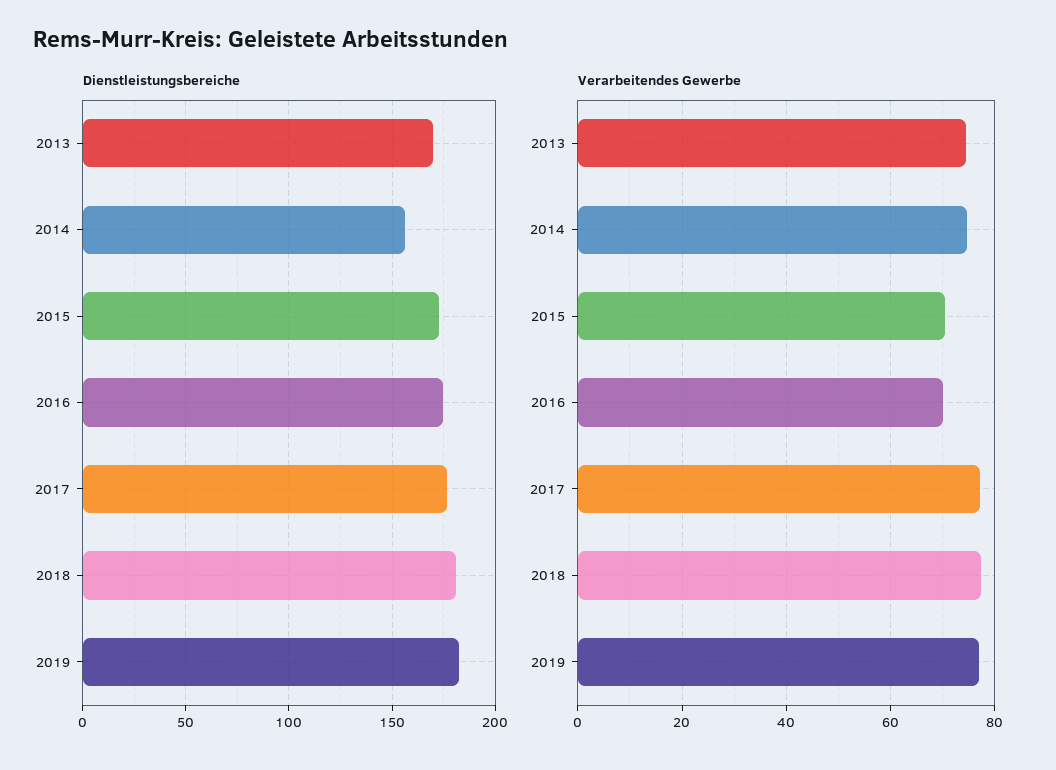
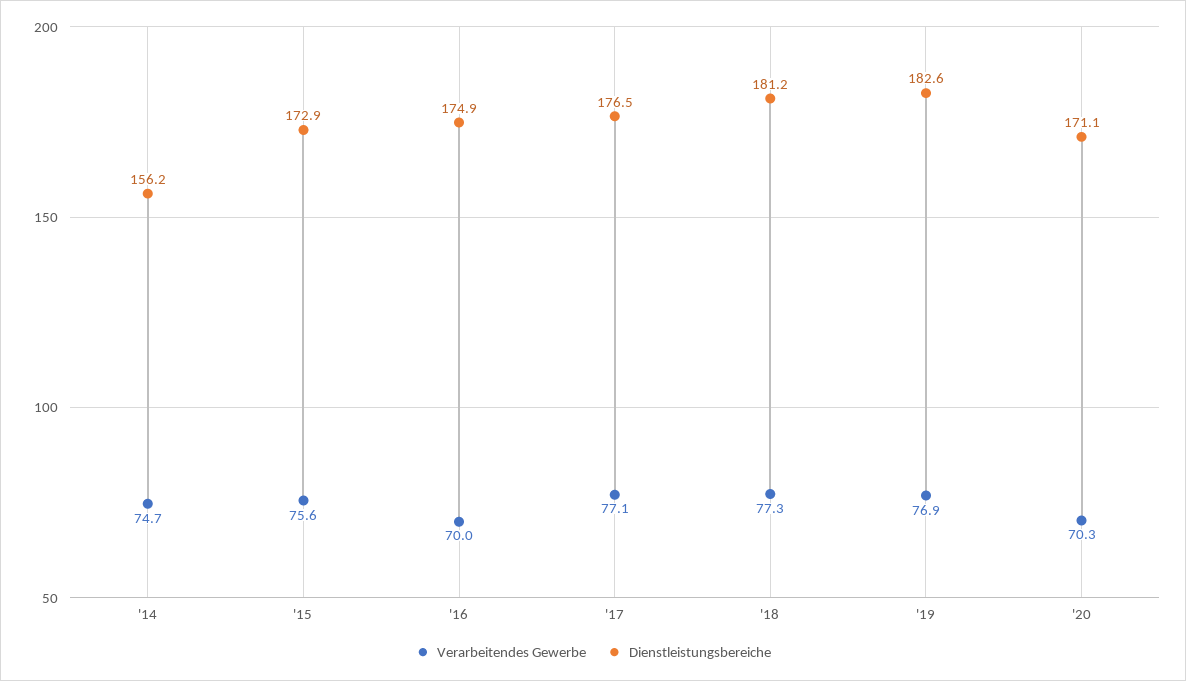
Dienstleistungsbereiche, 2013: 170 -> none
Verarbeitendes Gewerbe, 2013: 74 -> none
Verarbeitendes Gewerbe, 2015: 70 -> 75.6
Verarbeitendes Gewerbe, '20: none -> 70.3
Dienstleistungsbereiche, '20: none -> 171.1

